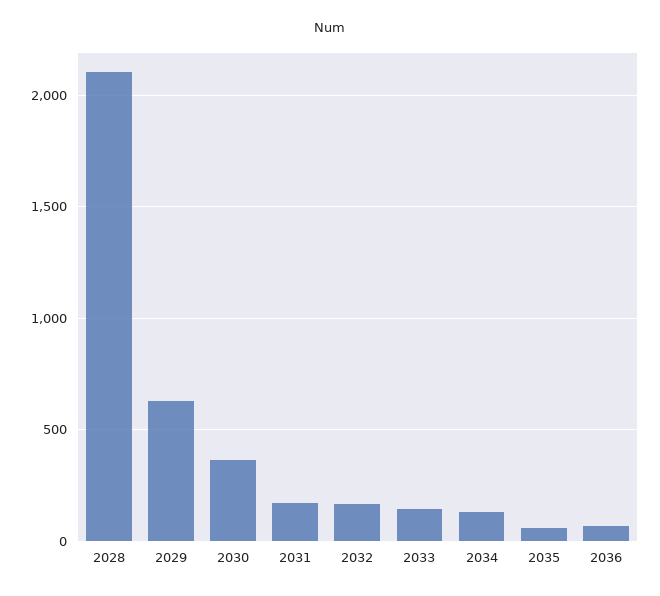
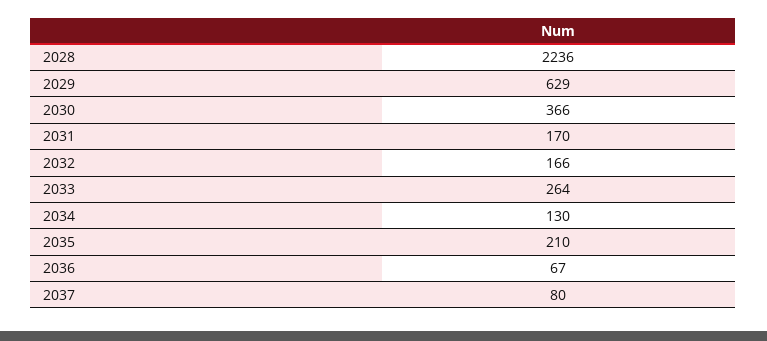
2028: 2100 -> 2236
2033: 150 -> 264
2035: 50 -> 210
2037: none -> 80

